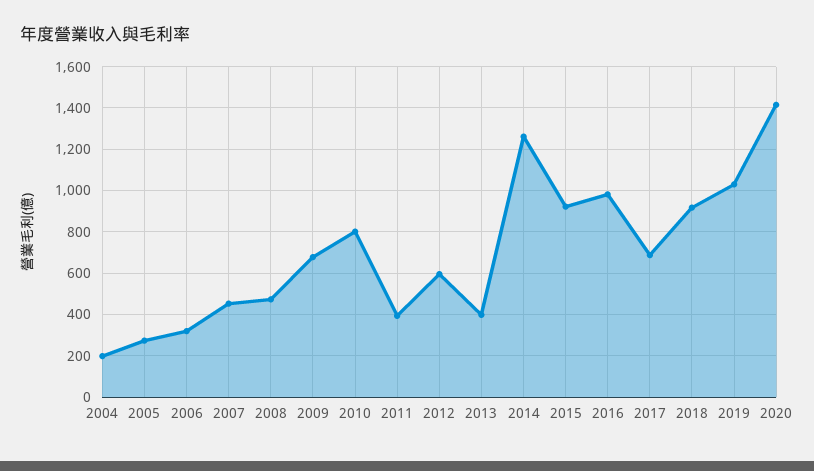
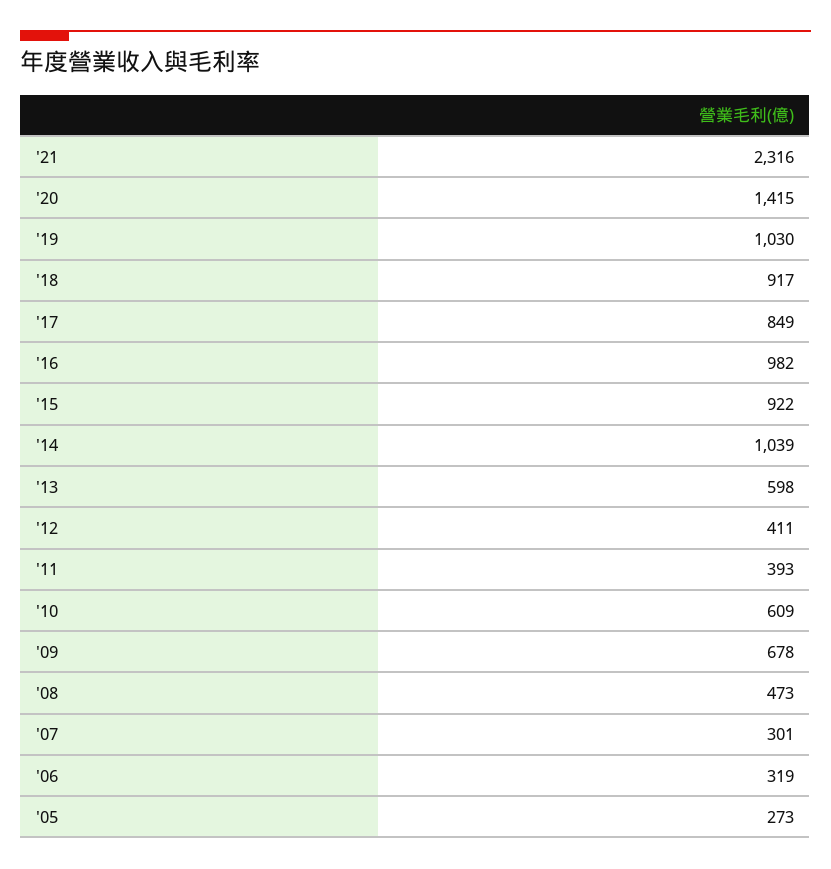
2004: 200 -> none
2007: 450 -> 301
2010: 800 -> 609
2012: 600 -> 411
2013: 400 -> 598
2014: 1250 -> 1039
2017: 700 -> 849
'21: none -> 2316

